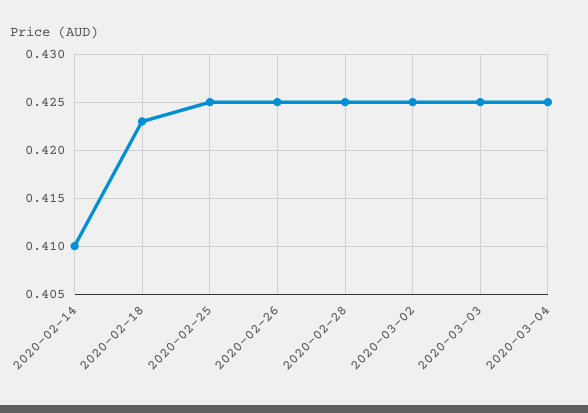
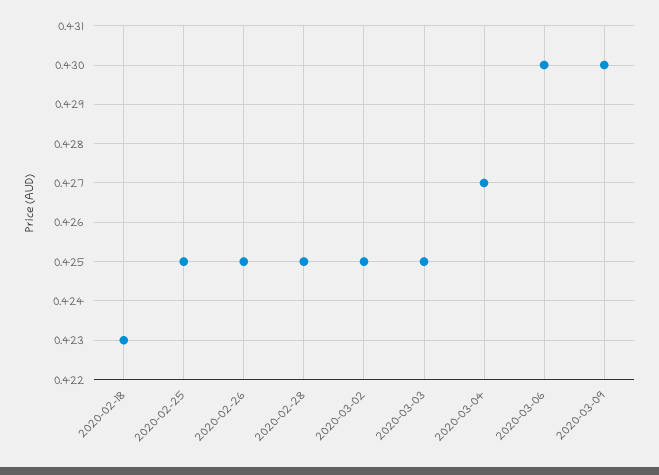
2020-02-14: 0.41 -> none
2020-03-04: 0.425 -> 0.427
2020-03-06: none -> 0.43
2020-03-09: none -> 0.43

